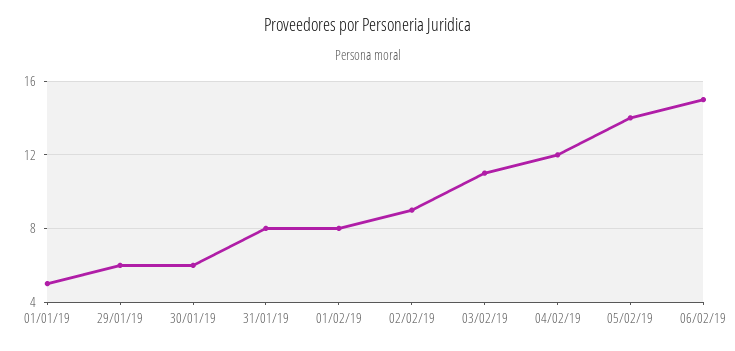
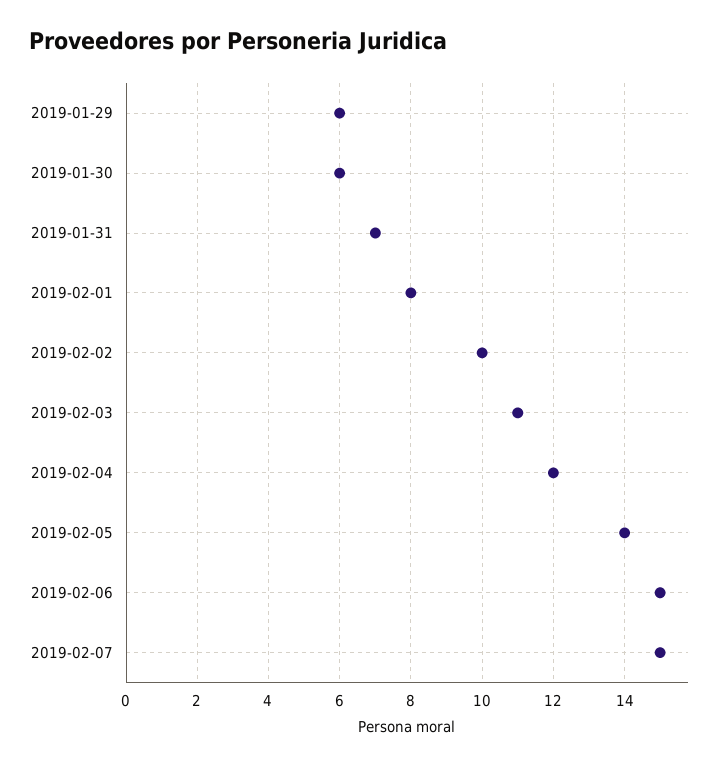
01/01/19: 5 -> none
31/01/19: 8 -> 7
02/02/19: 9 -> 10
2019-02-07: none -> 15

